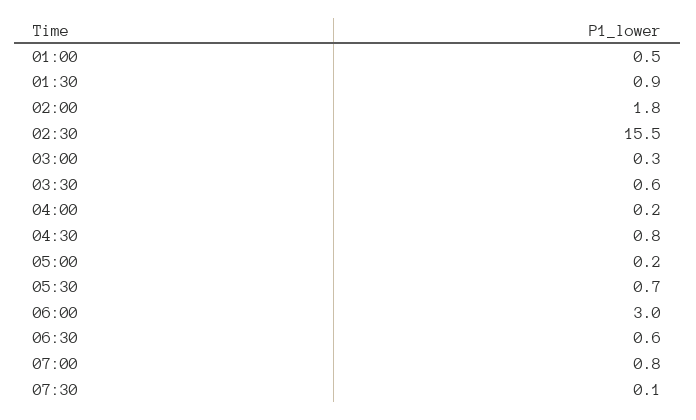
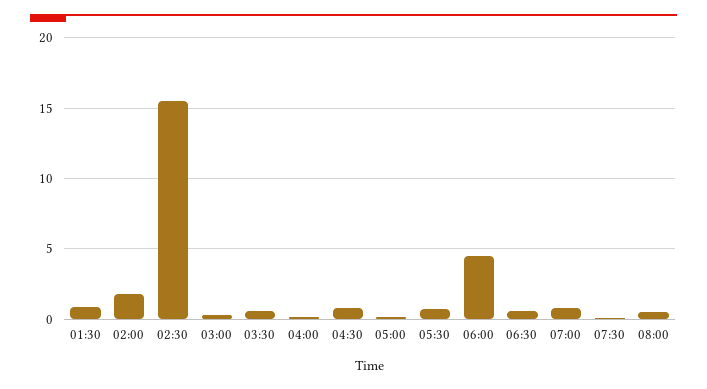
01:00: 0.5 -> none
06:00: 3 -> 4.5
08:00: none -> 0.5

